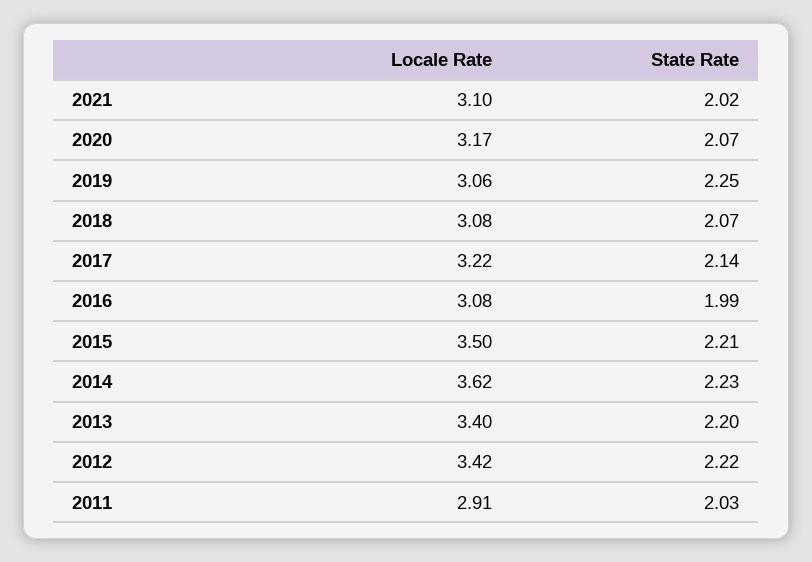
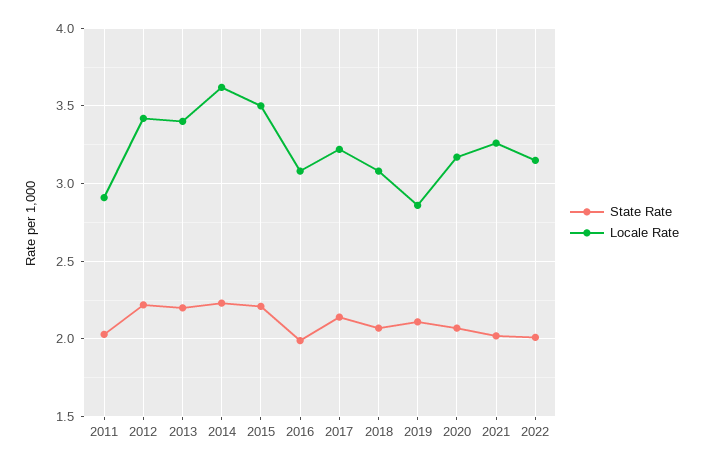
Locale Rate, 2021: 3.1 -> 3.25
Locale Rate, 2019: 3.06 -> 2.85
State Rate, 2019: 2.25 -> 2.1
State Rate, 2022: none -> 2
Locale Rate, 2022: none -> 3.15

